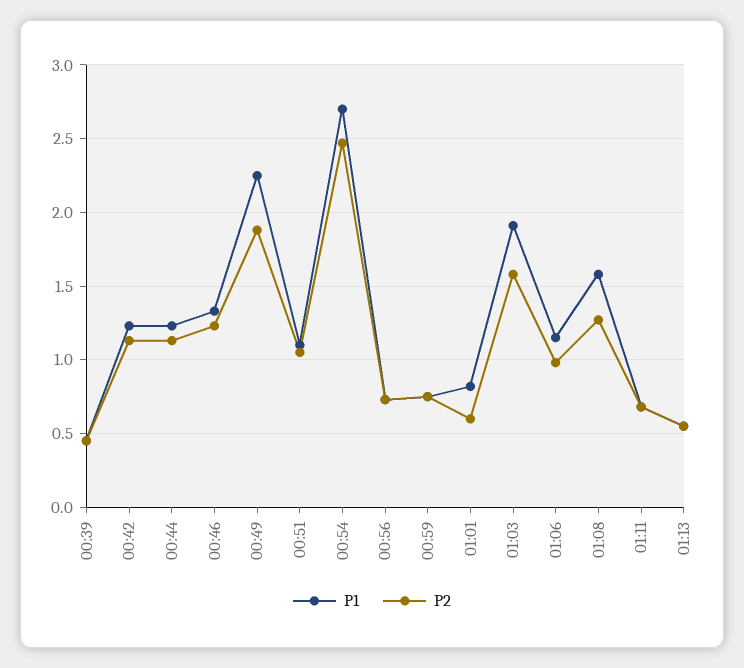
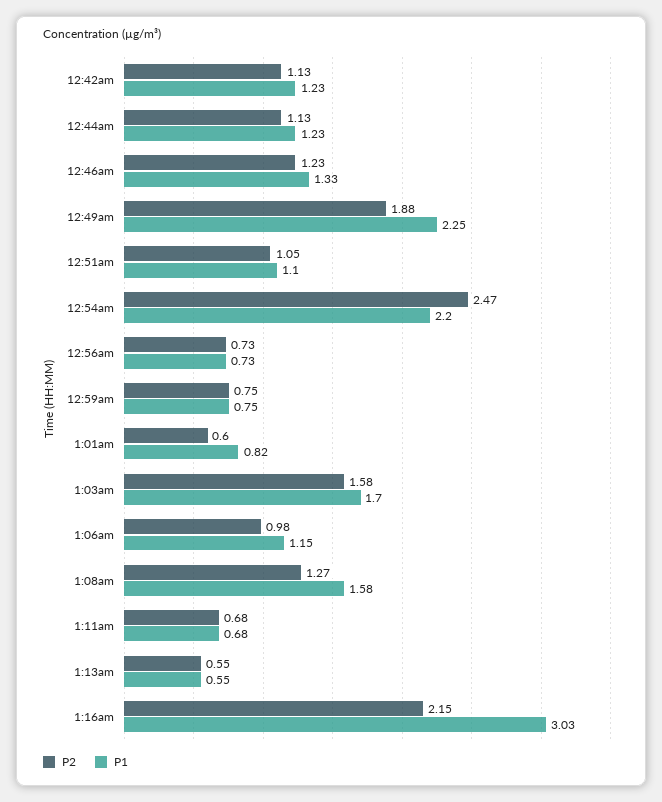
P1, 00:39: 0.45 -> none
P2, 00:39: 0.45 -> none
P1, 00:54: 2.7 -> 2.2
P1, 01:03: 1.9 -> 1.7
P2, 1:16am: none -> 2.15
P1, 1:16am: none -> 3.03

